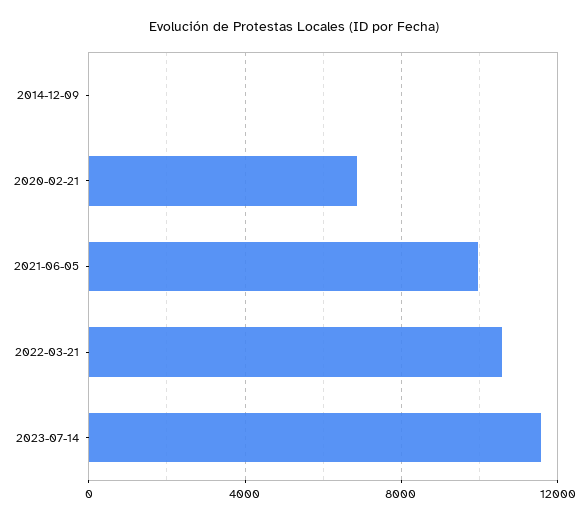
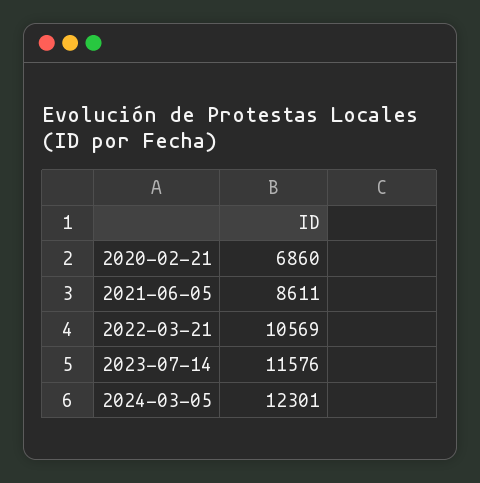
2014-12-09: 0 -> none
2021-06-05: 10000 -> 8611
2024-03-05: none -> 12301

